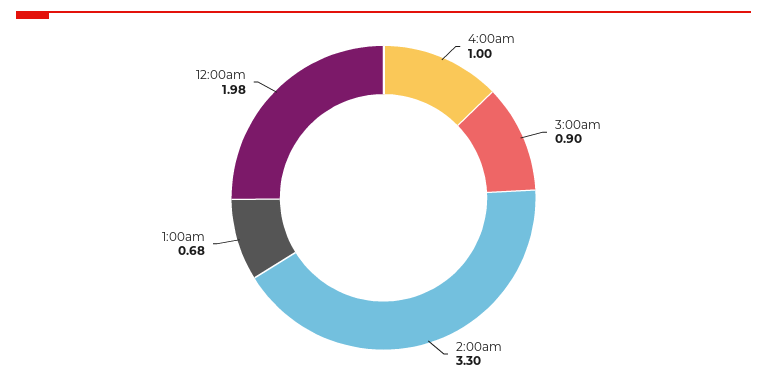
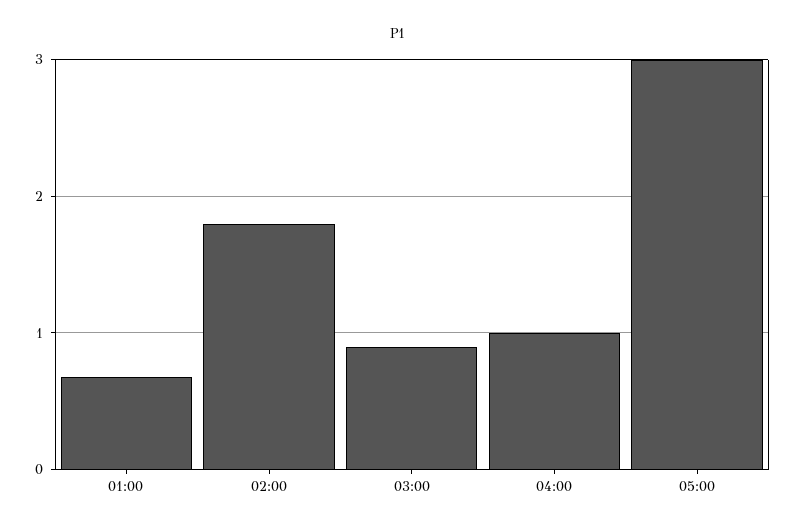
2:00am: 3.3 -> 1.8
12:00am: 1.98 -> none
05:00: none -> 3

